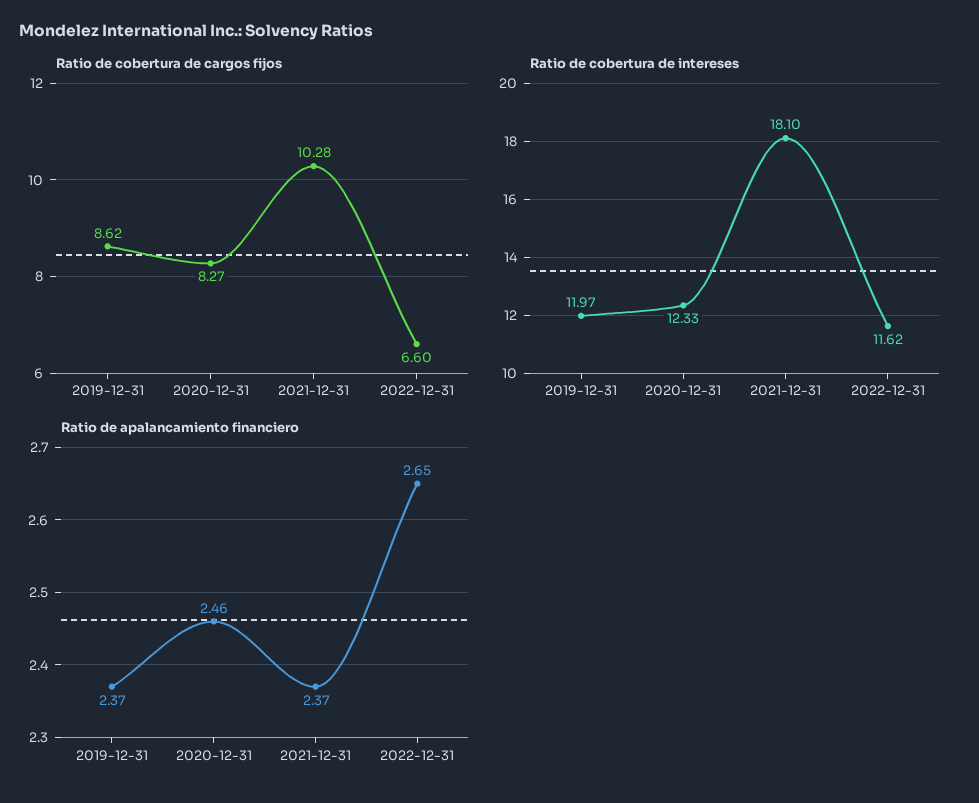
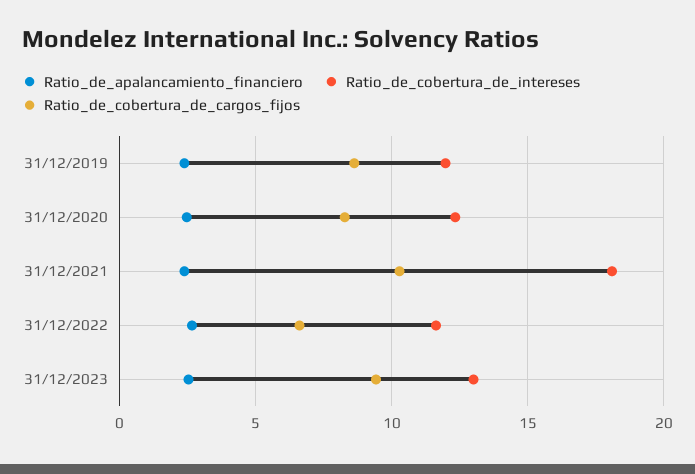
Ratio de apalancamiento financiero, 31/12/2023: none -> 2.5
Ratio de cobertura de intereses, 31/12/2023: none -> 13
Ratio de cobertura de cargos fijos, 31/12/2023: none -> 9.5

